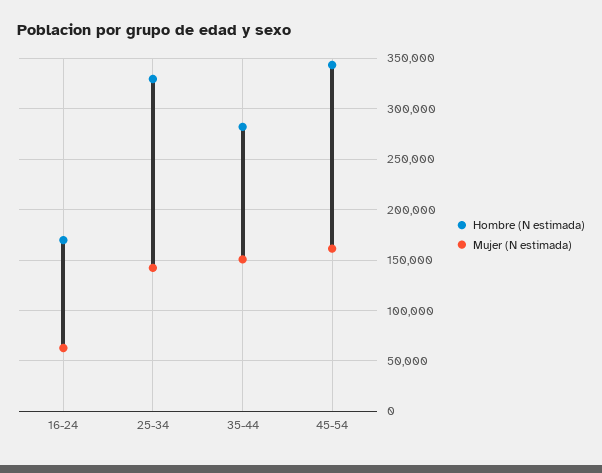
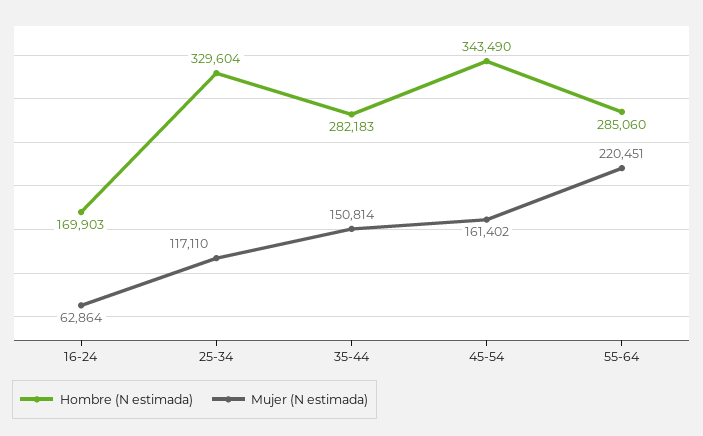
Mujer (N estimada), 25-34: 140000 -> 117110
Hombre (N estimada), 55-64: none -> 285060
Mujer (N estimada), 55-64: none -> 220451

